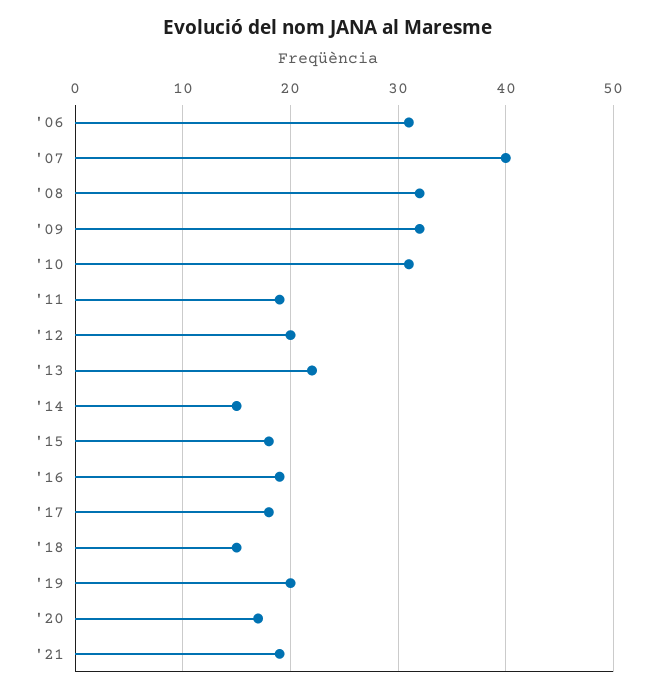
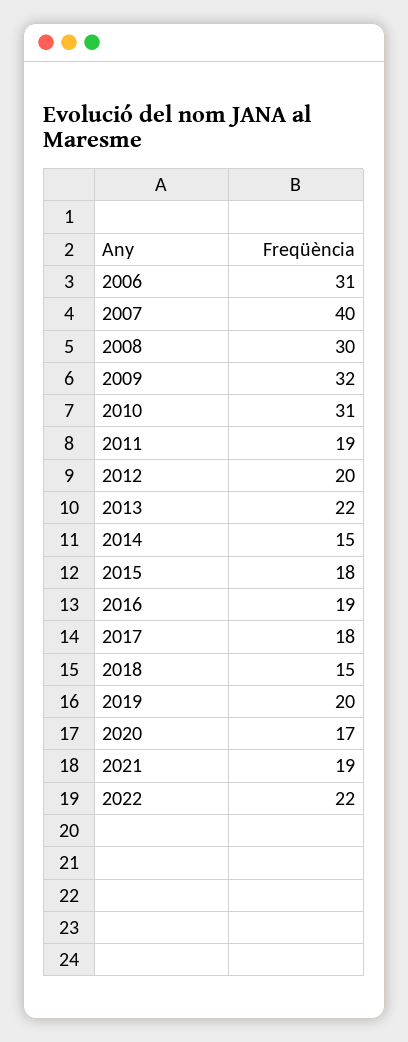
'08: 32 -> 30
2022: none -> 22

